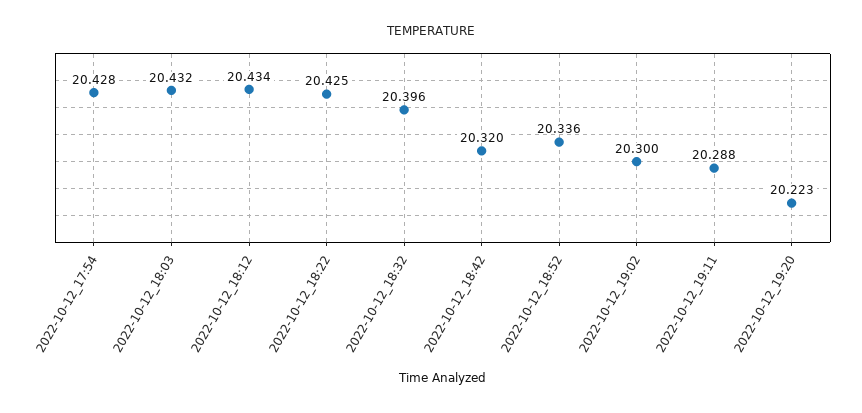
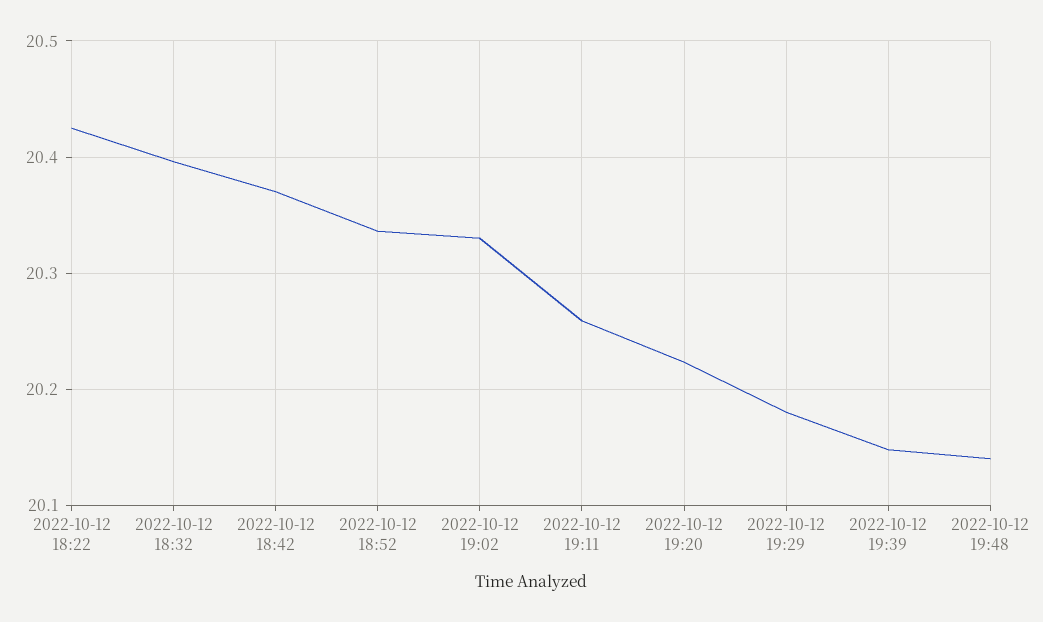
2022-10-12_17:54: 20.428 -> none
2022-10-12_18:03: 20.432 -> none
2022-10-12_18:12: 20.434 -> none
2022-10-12_18:42: 20.32 -> 20.37
2022-10-12_19:02: 20.3 -> 20.33
2022-10-12_19:11: 20.288 -> 20.26
2022-10-12 19:29: none -> 20.18
2022-10-12 19:39: none -> 20.15
2022-10-12 19:48: none -> 20.14

